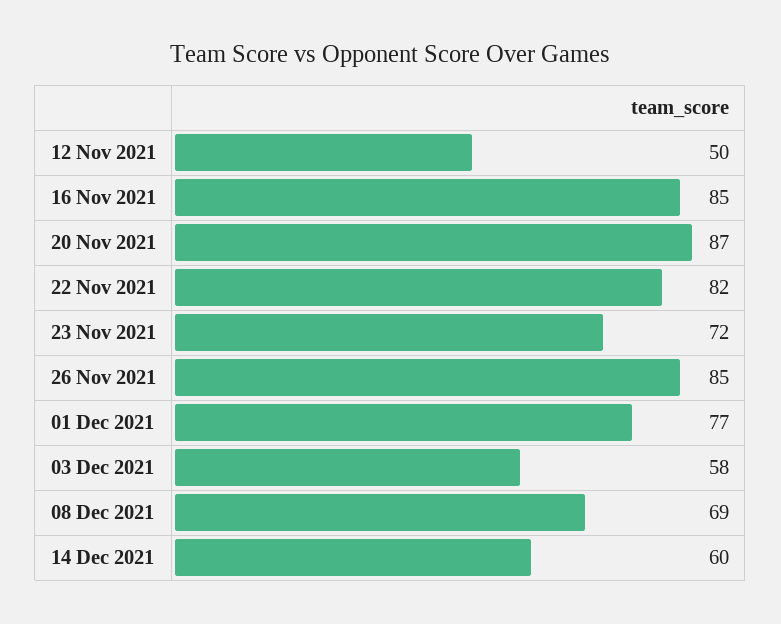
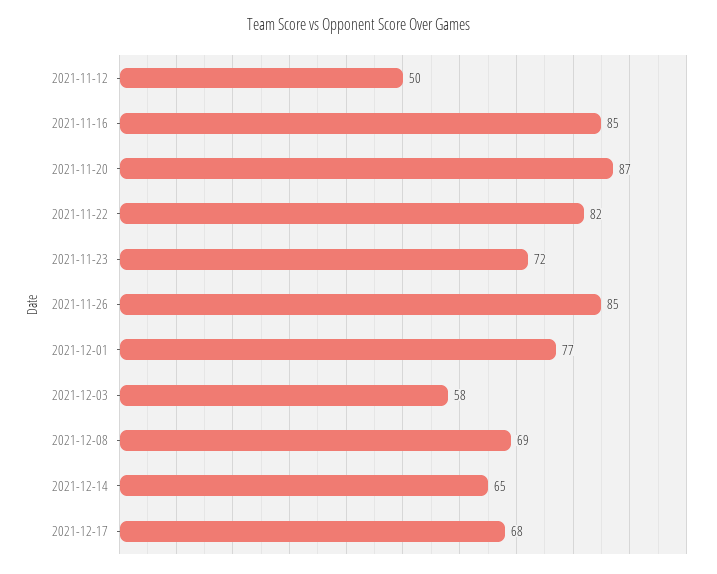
14 Dec 2021: 60 -> 65
2021-12-17: none -> 68

